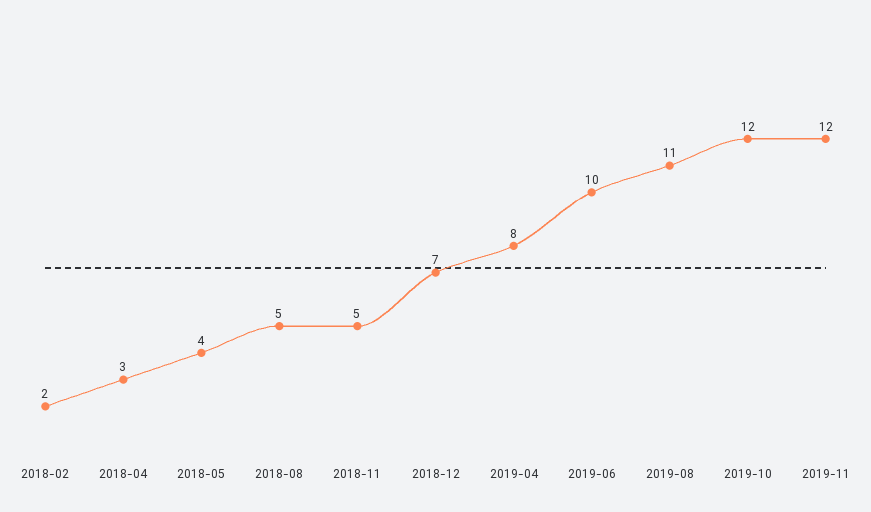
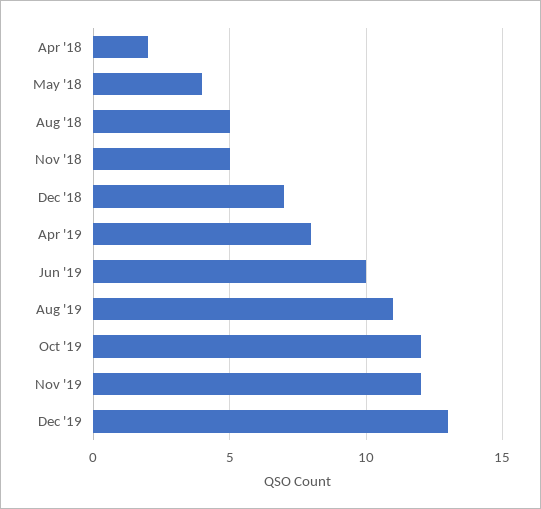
2018-02: 2 -> none
2018-04: 3 -> 2
Dec '19: none -> 13

